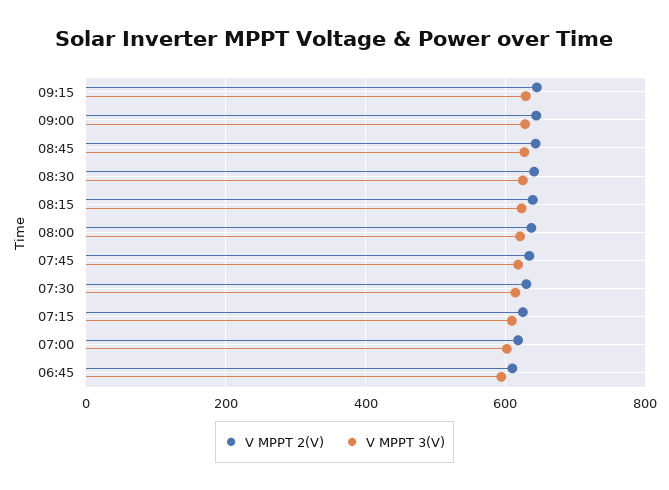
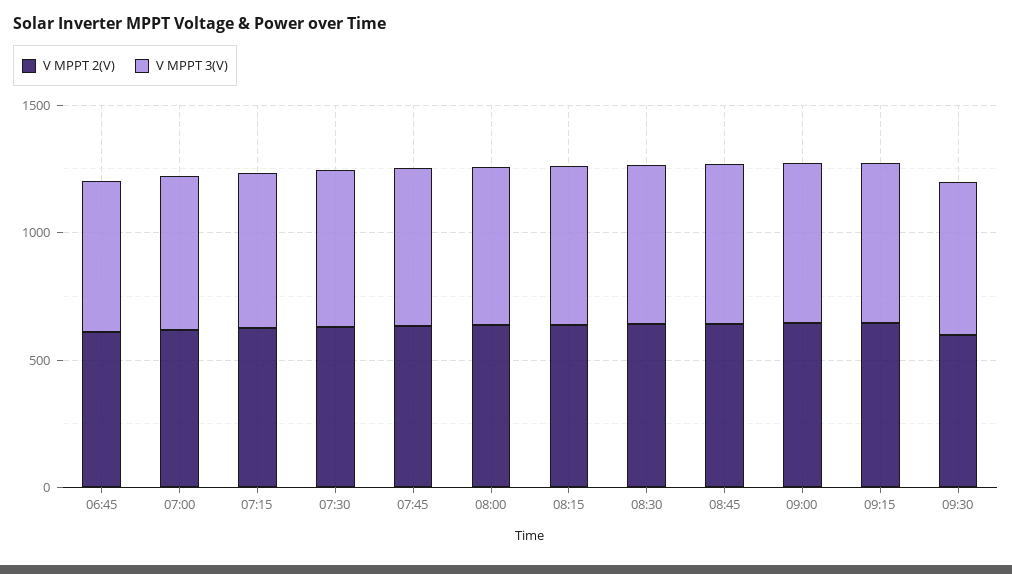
V MPPT 2(V), 09:30: none -> 600
V MPPT 3(V), 09:30: none -> 600

